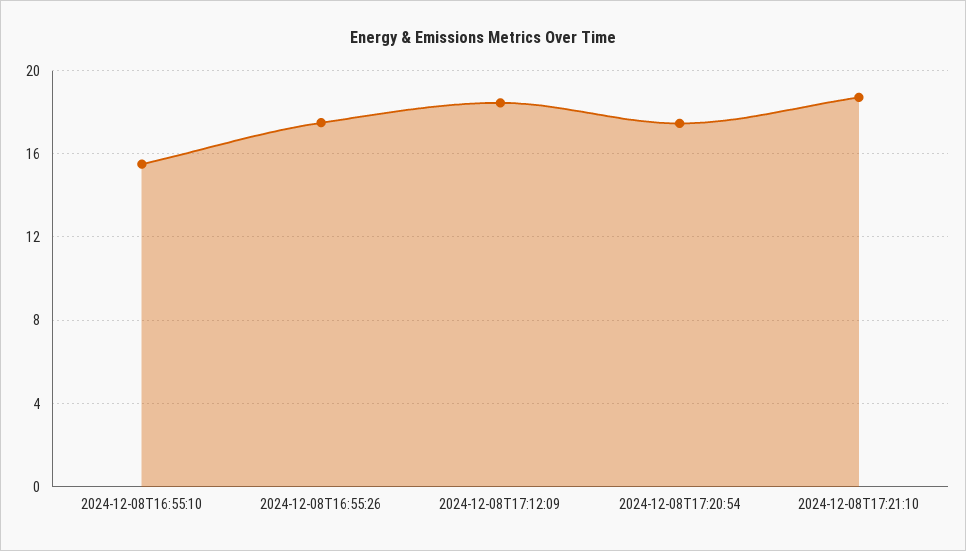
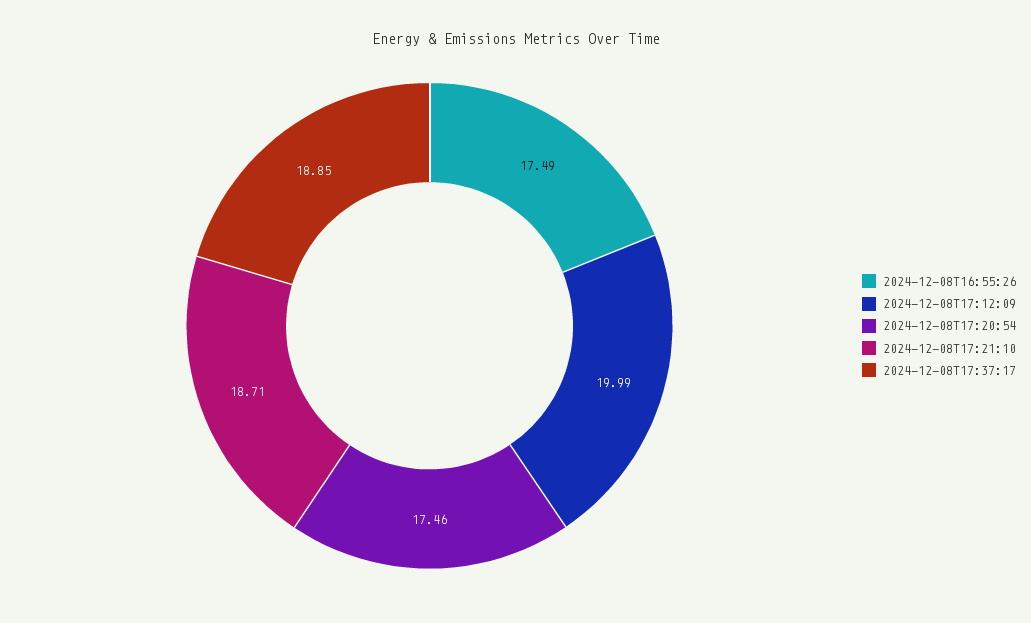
2024-12-08T16:55:10: 15.5 -> none
2024-12-08T17:12:09: 18.5 -> 19.99
2024-12-08T17:37:17: none -> 18.85

